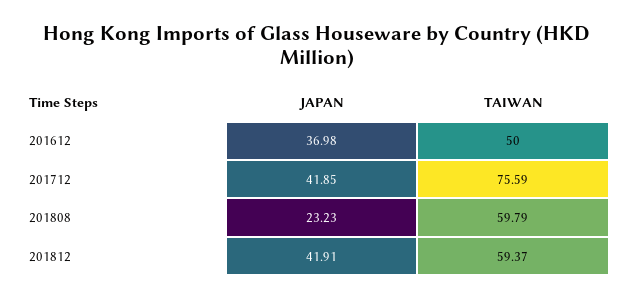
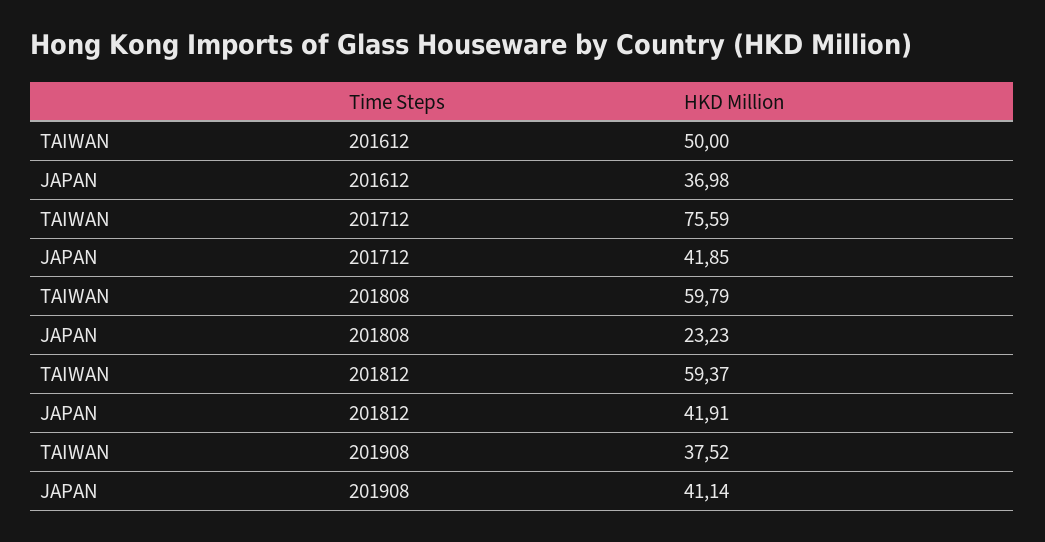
TAIWAN, 201908: none -> 37.52
JAPAN, 201908: none -> 41.14

